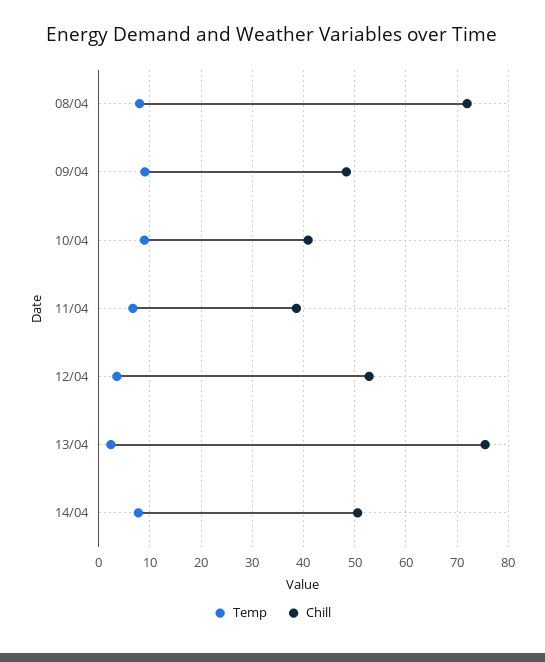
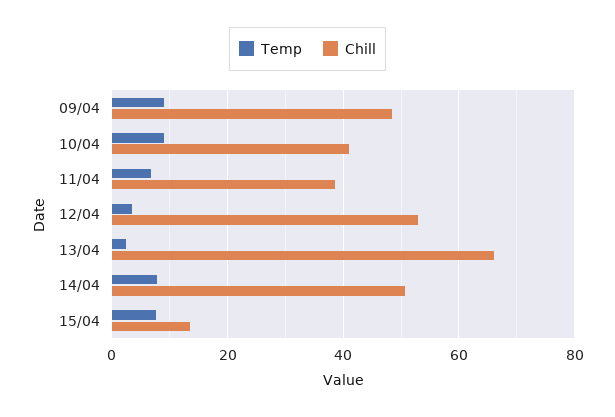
Temp, 08/04: 8 -> none
Chill, 08/04: 72 -> none
Chill, 13/04: 76 -> 66
Temp, 15/04: none -> 8
Chill, 15/04: none -> 14

